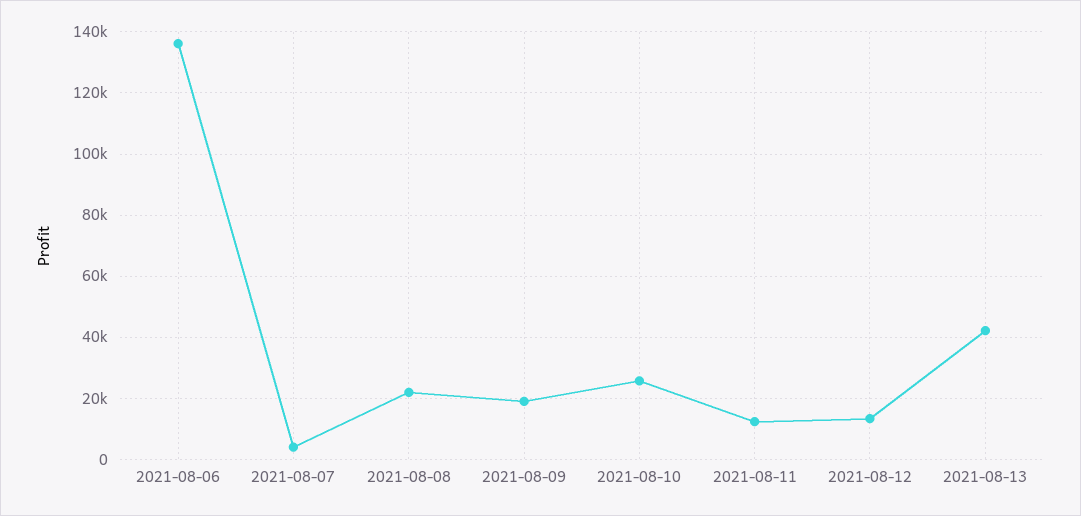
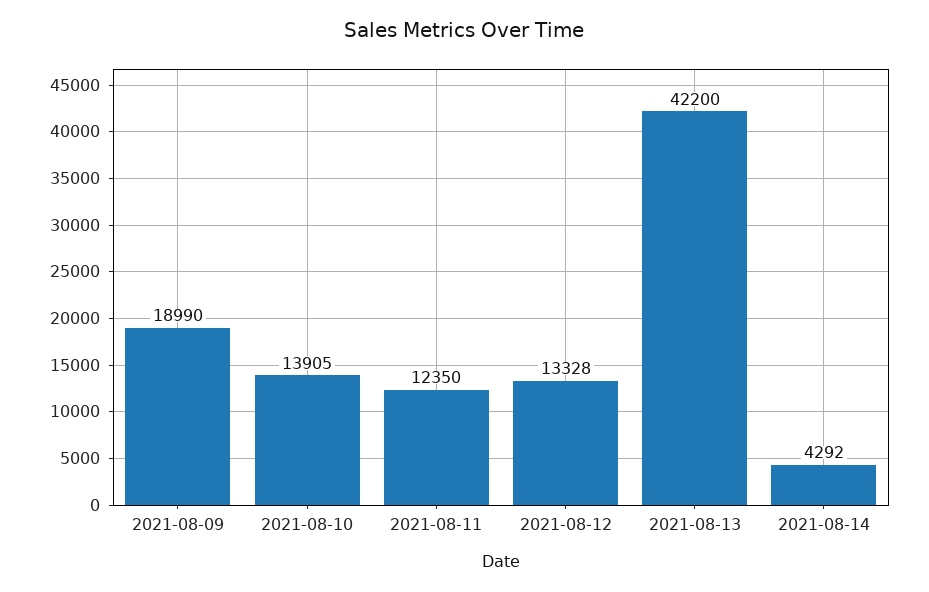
2021-08-06: 136000 -> none
2021-08-07: 4000 -> none
2021-08-08: 22000 -> none
2021-08-10: 26000 -> 13905
2021-08-14: none -> 4292

